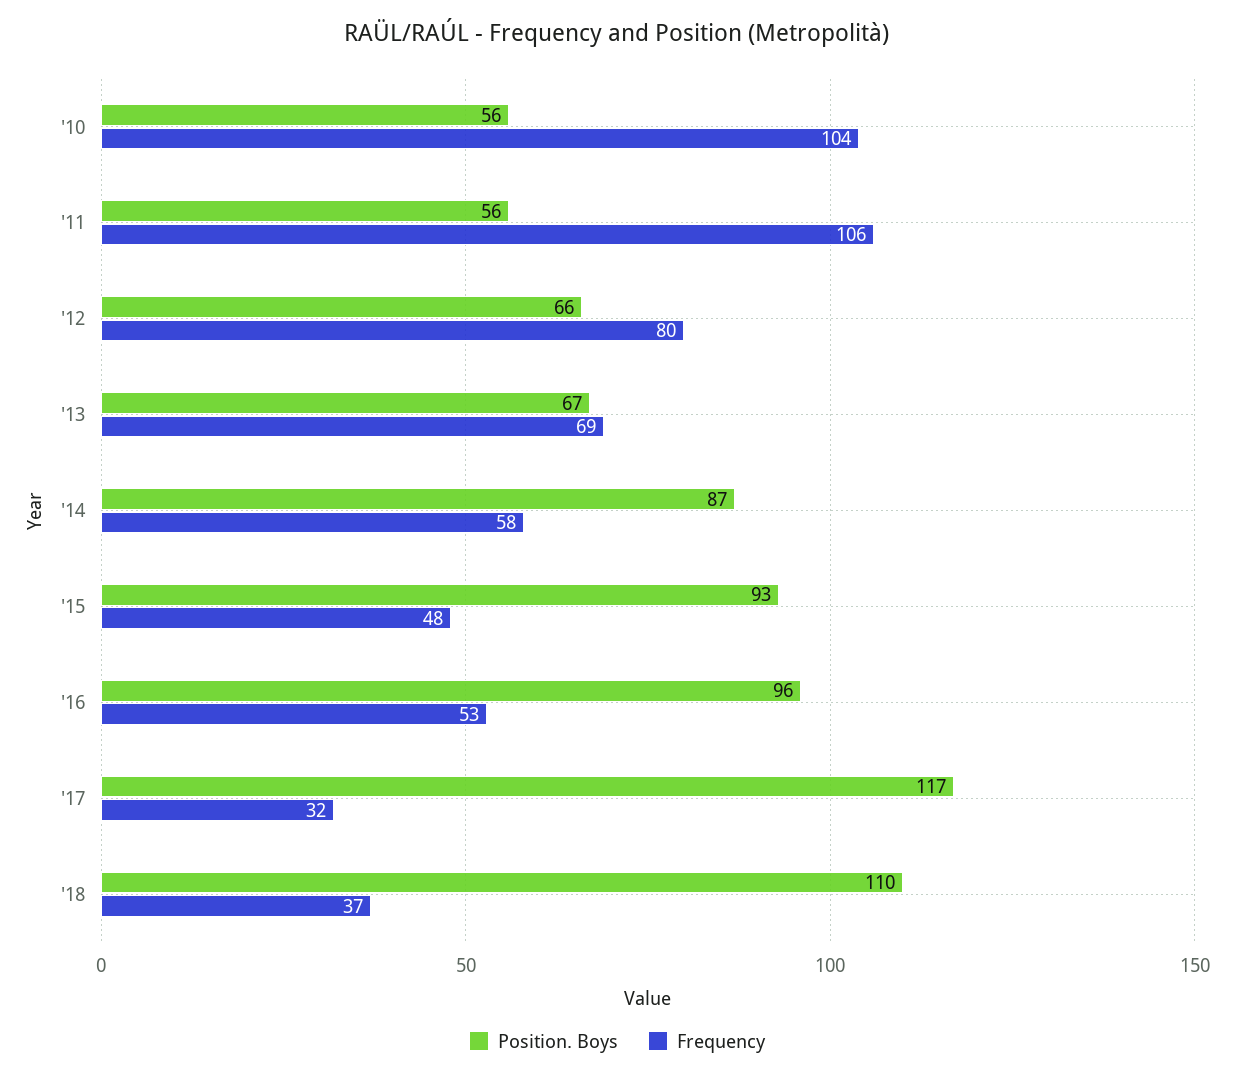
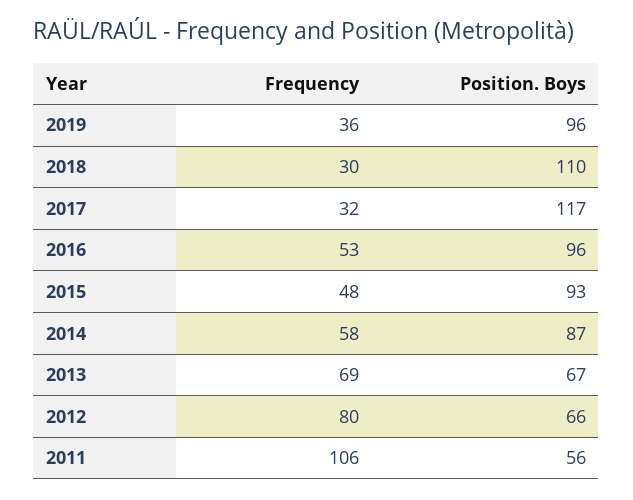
Position. Boys, '10: 56 -> none
Frequency, '10: 104 -> none
Frequency, '18: 37 -> 30
Frequency, 2019: none -> 36
Position. Boys, 2019: none -> 96

